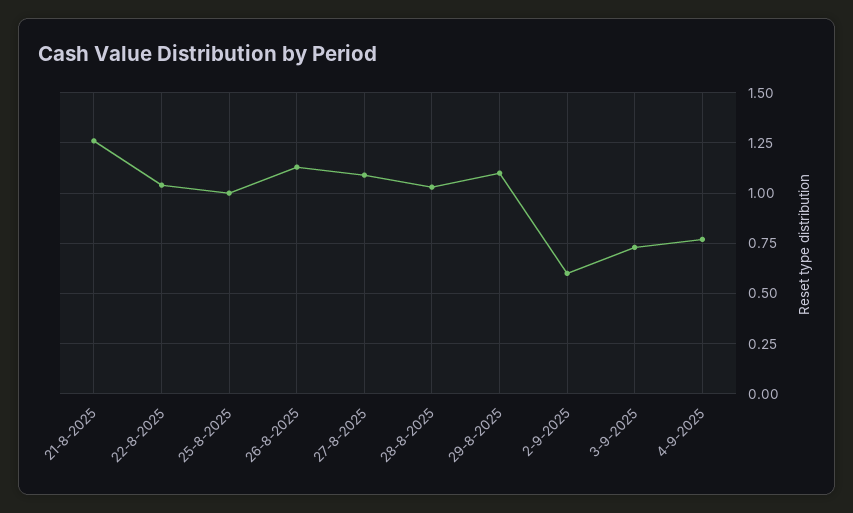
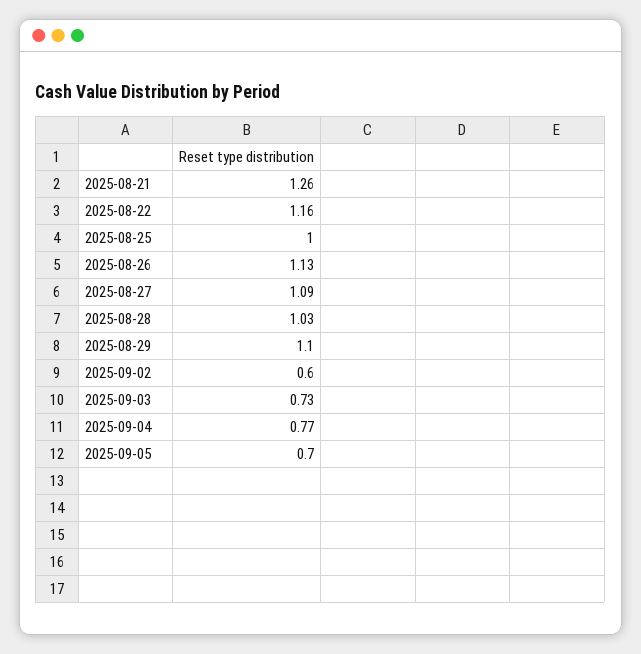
22-8-2025: 1.05 -> 1.16
2025-09-05: none -> 0.7

